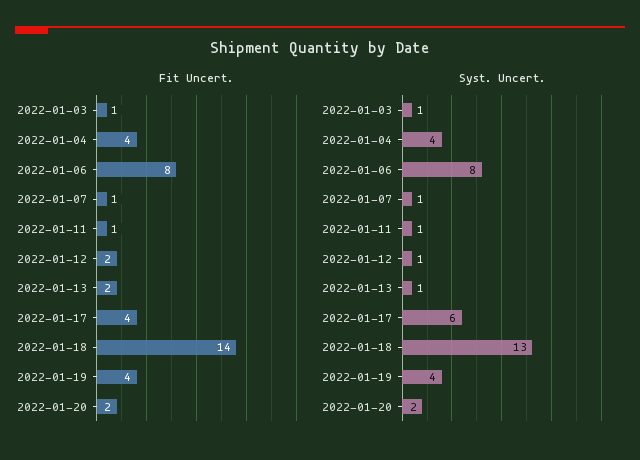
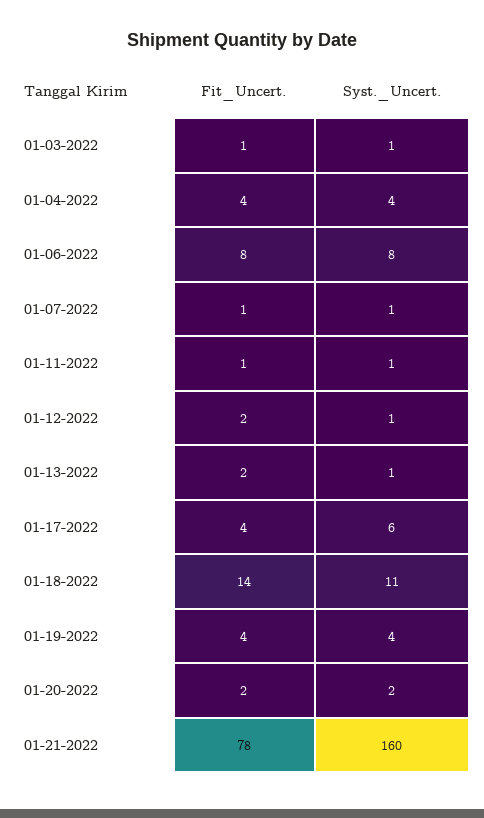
Syst. Uncert., 2022-01-18: 13 -> 11
Fit Uncert., 01-21-2022: none -> 78
Syst. Uncert., 01-21-2022: none -> 160

